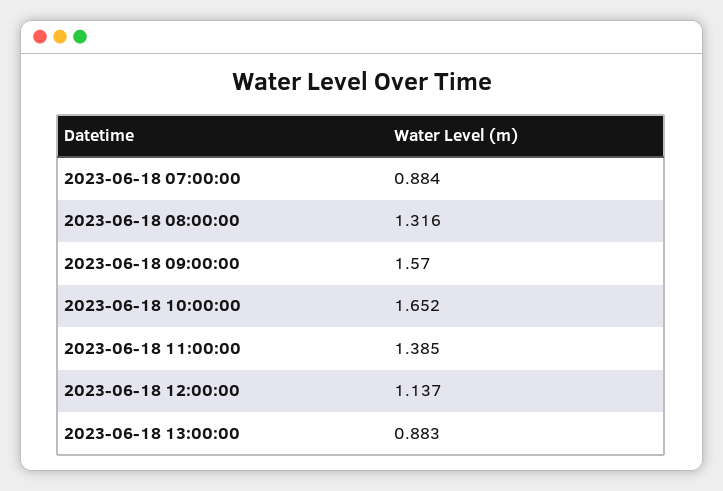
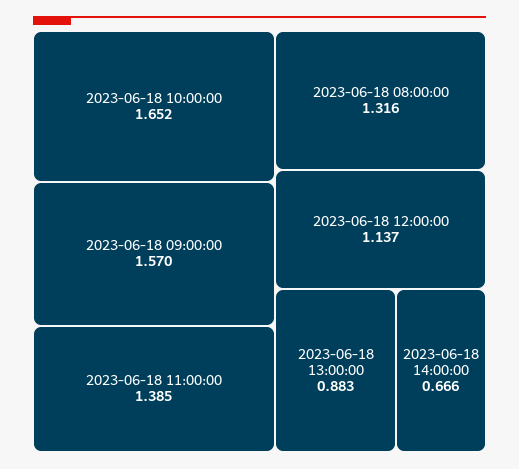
2023-06-18 07:00:00: 0.884 -> none
2023-06-18 14:00:00: none -> 0.666

